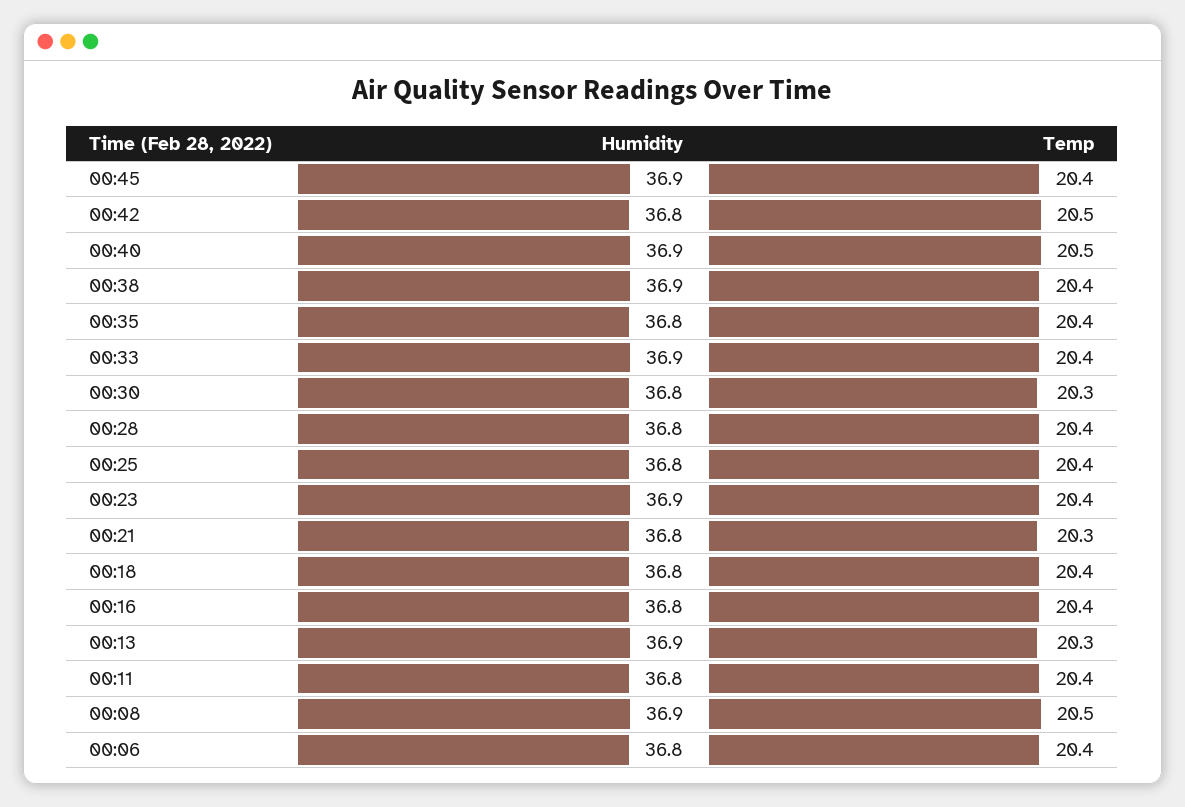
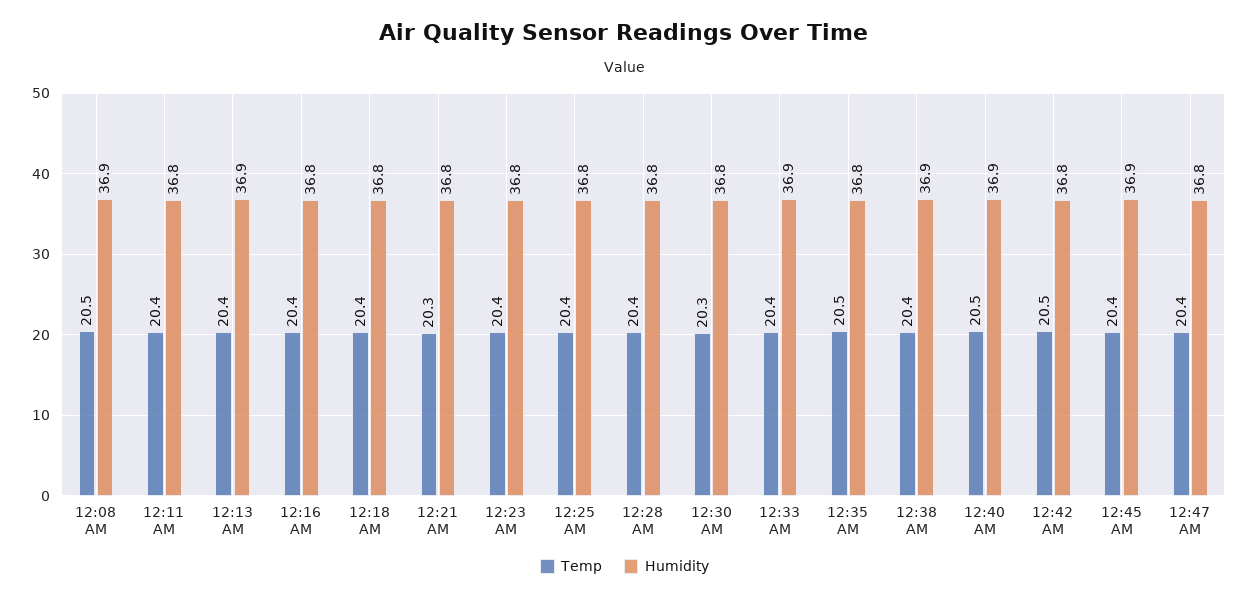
Temp, 00:35: 20.4 -> 20.5
Humidity, 00:23: 36.9 -> 36.8
Temp, 00:13: 20.3 -> 20.4
Humidity, 00:06: 36.8 -> none
Temp, 00:06: 20.4 -> none
Temp, 12:47 AM: none -> 20.4
Humidity, 12:47 AM: none -> 36.8

